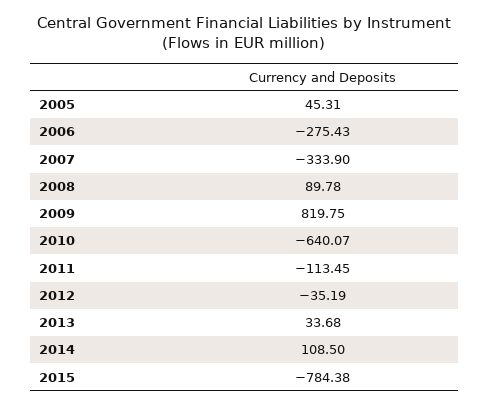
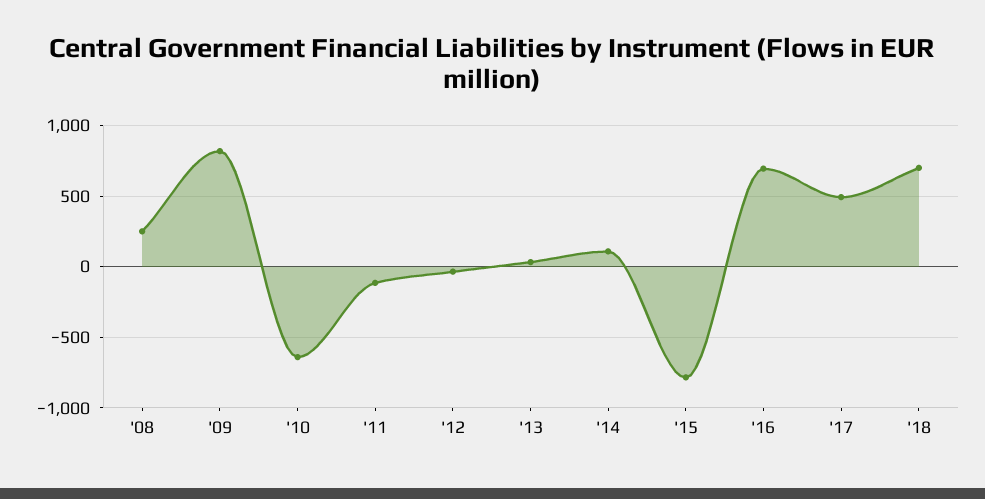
2005: 45.31 -> none
2006: -275.43 -> none
2007: -333.9 -> none
2008: 89.78 -> 250
'16: none -> 700
'17: none -> 500
'18: none -> 700

